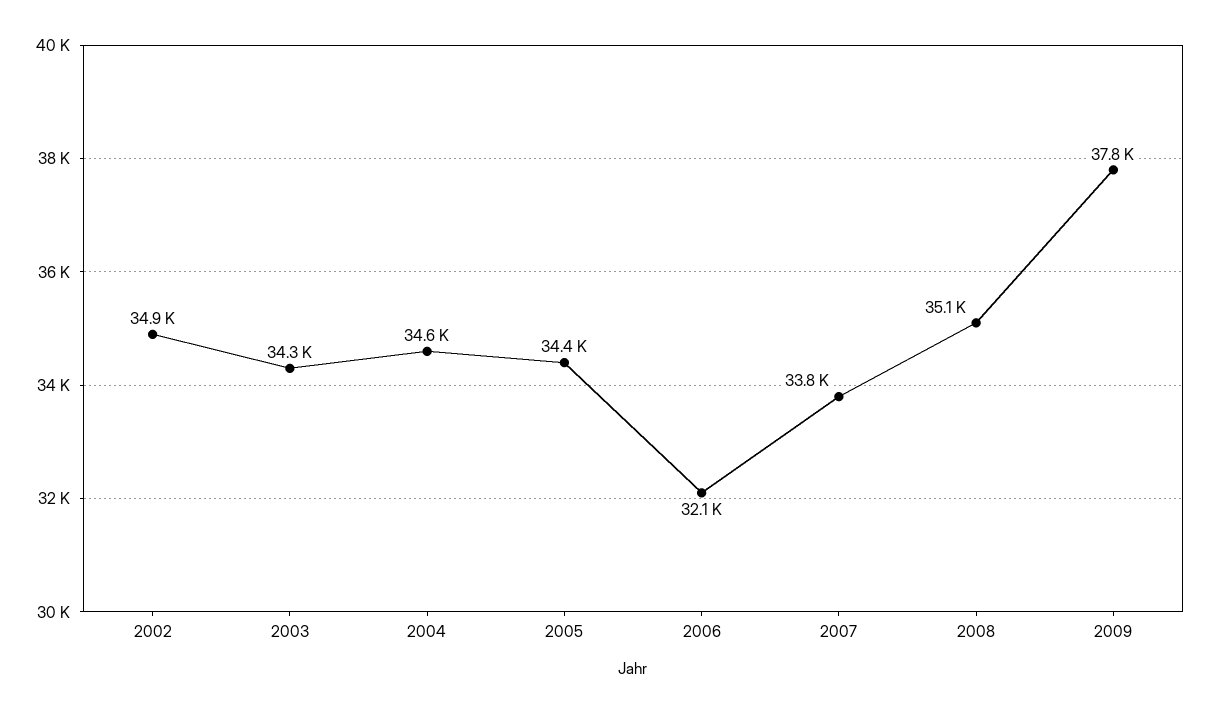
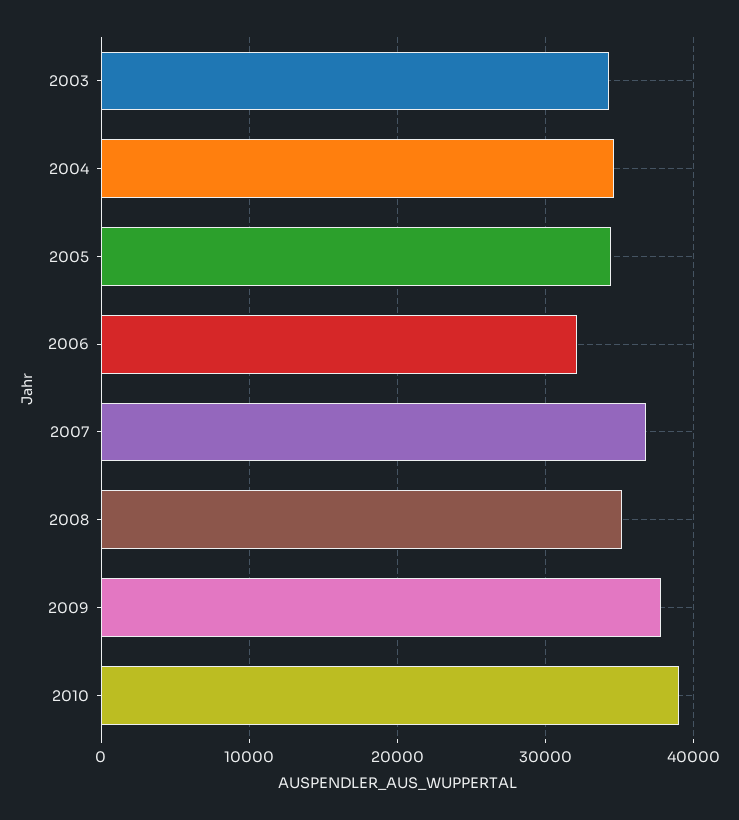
2002: 34900 -> none
2007: 33800 -> 37000
2010: none -> 39000

